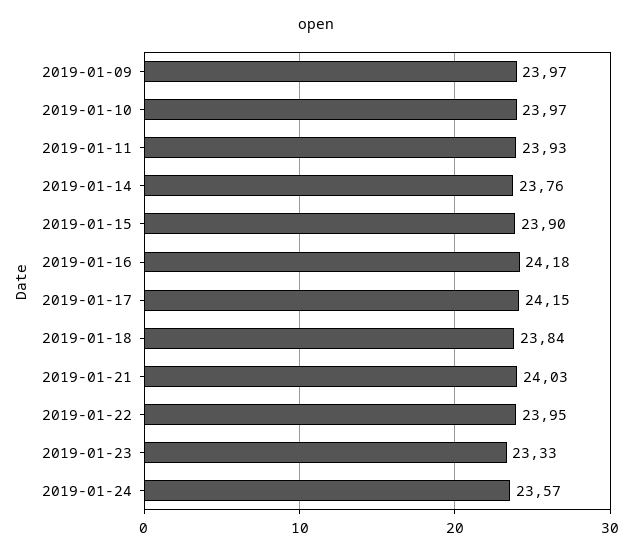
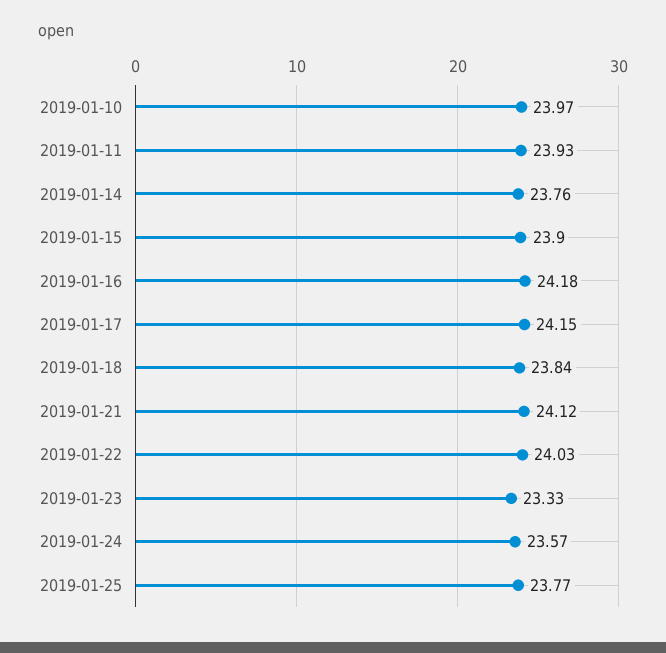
2019-01-09: 23.97 -> none
2019-01-21: 24.03 -> 24.12
2019-01-22: 23.95 -> 24.03
2019-01-25: none -> 23.77

